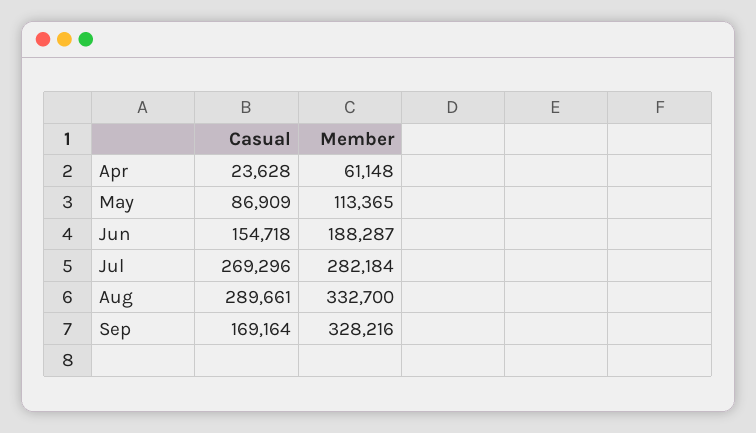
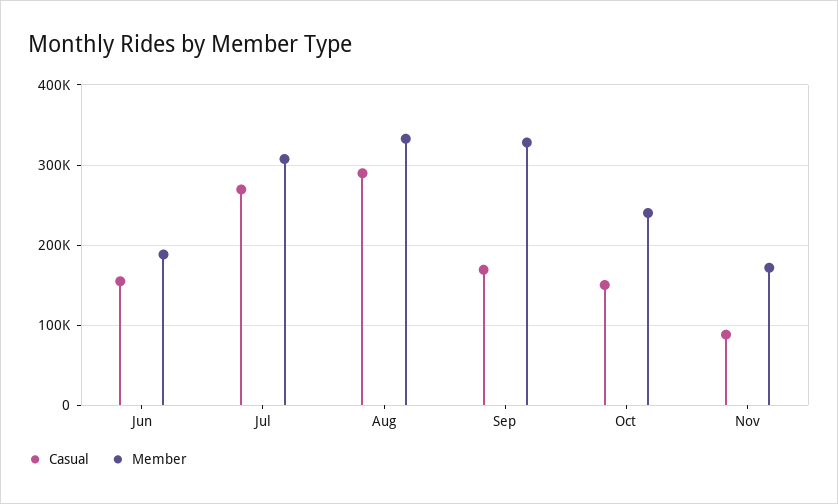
Casual, Apr: 23628 -> none
Member, Apr: 61148 -> none
Casual, May: 86909 -> none
Member, May: 113365 -> none
Member, Jul: 282184 -> 310000
Casual, Oct: none -> 150000
Member, Oct: none -> 240000
Casual, Nov: none -> 90000
Member, Nov: none -> 170000

